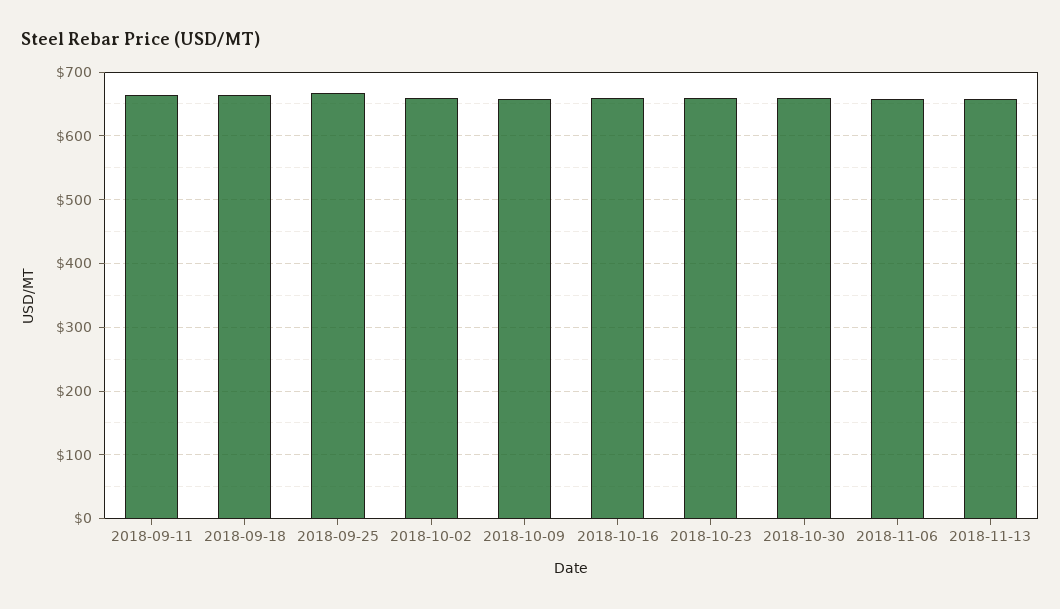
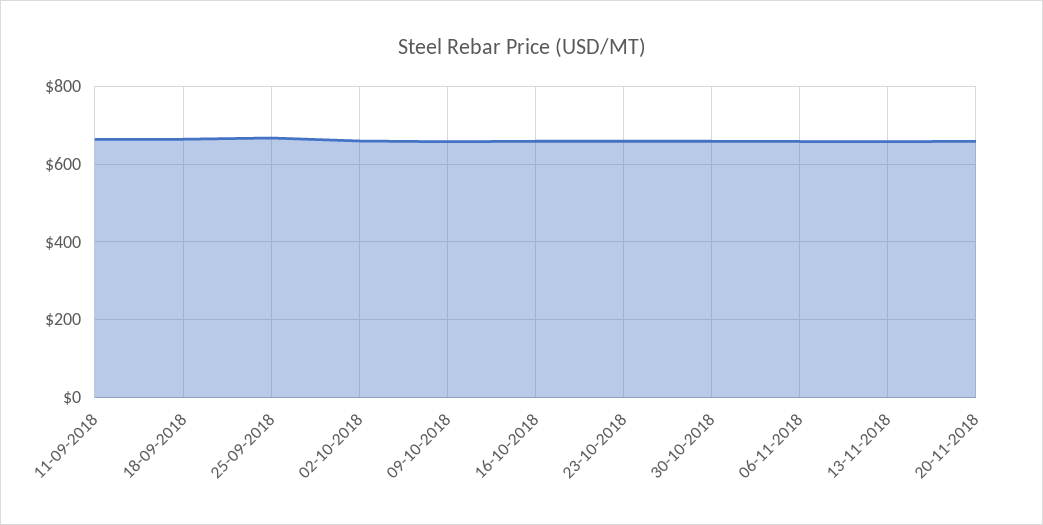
20-11-2018: none -> 660

